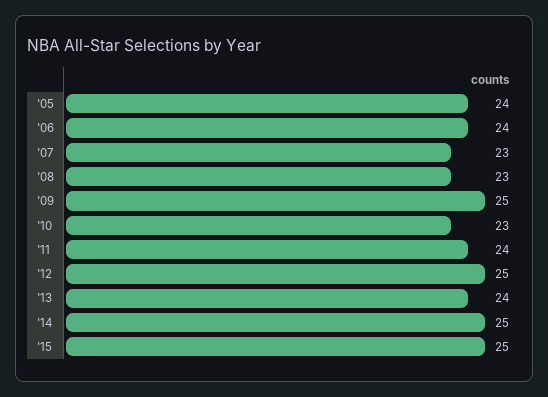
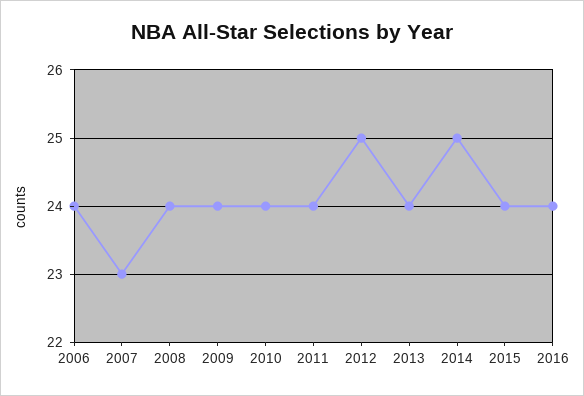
'05: 24 -> none
'08: 23 -> 24
'09: 25 -> 24
'10: 23 -> 24
'15: 25 -> 24
2016: none -> 24

